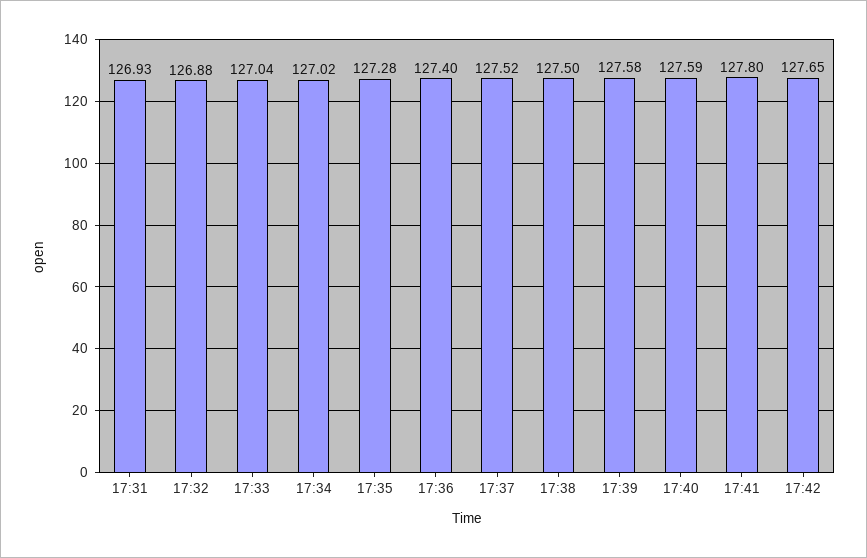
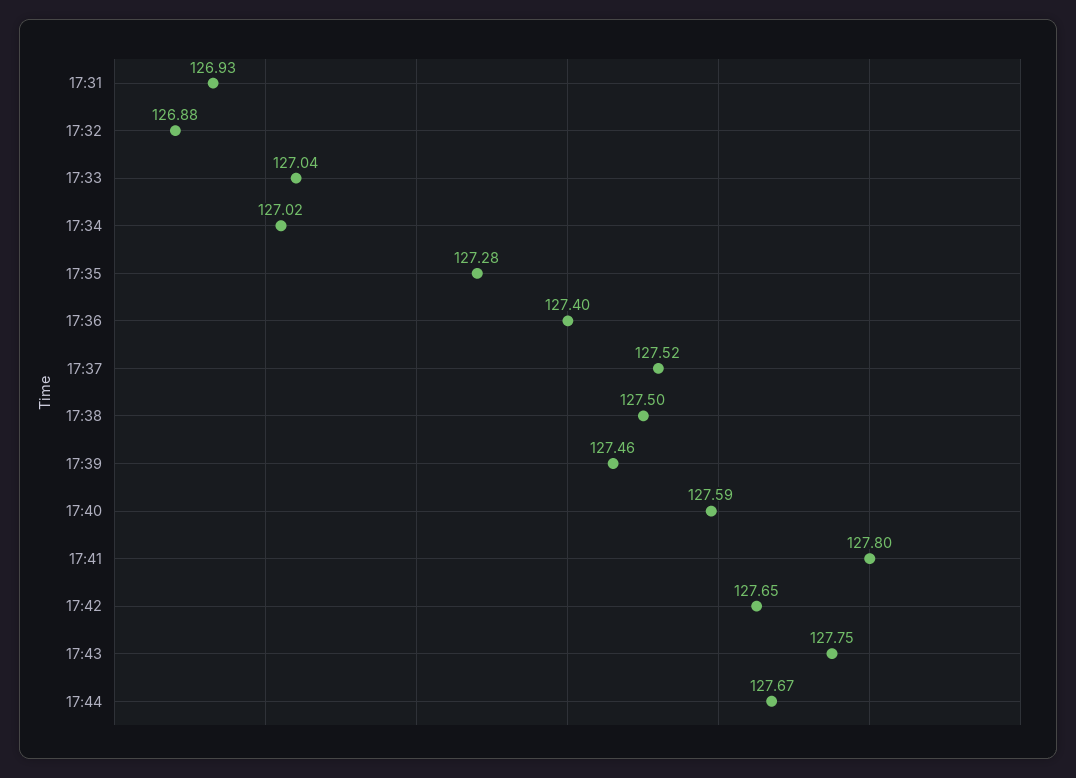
17:39: 127.58 -> 127.46
17:43: none -> 127.75
17:44: none -> 127.67

